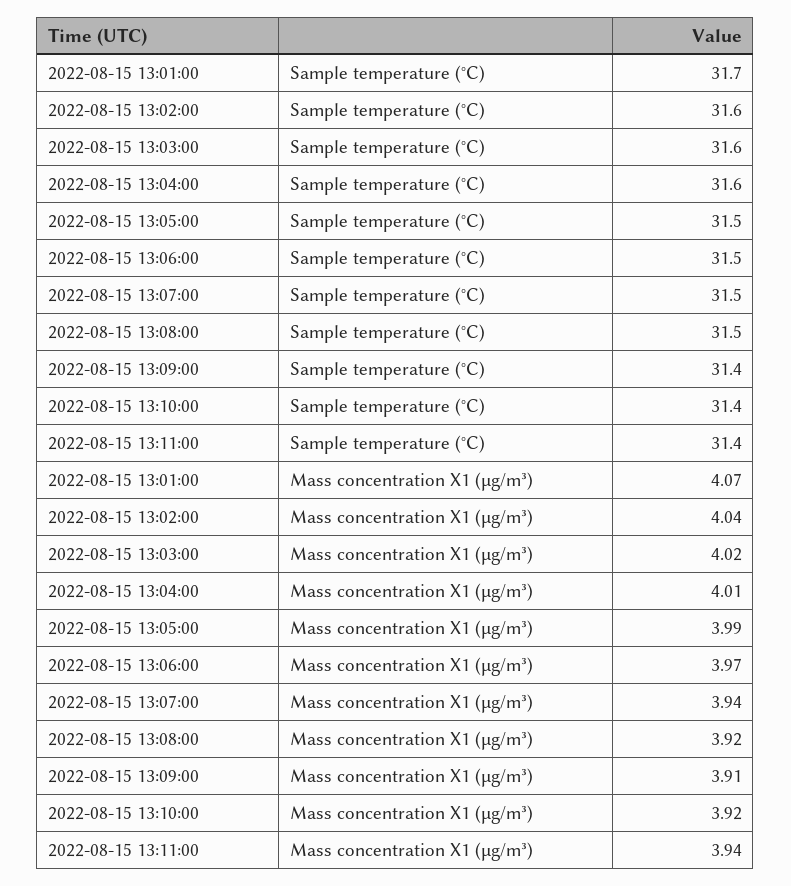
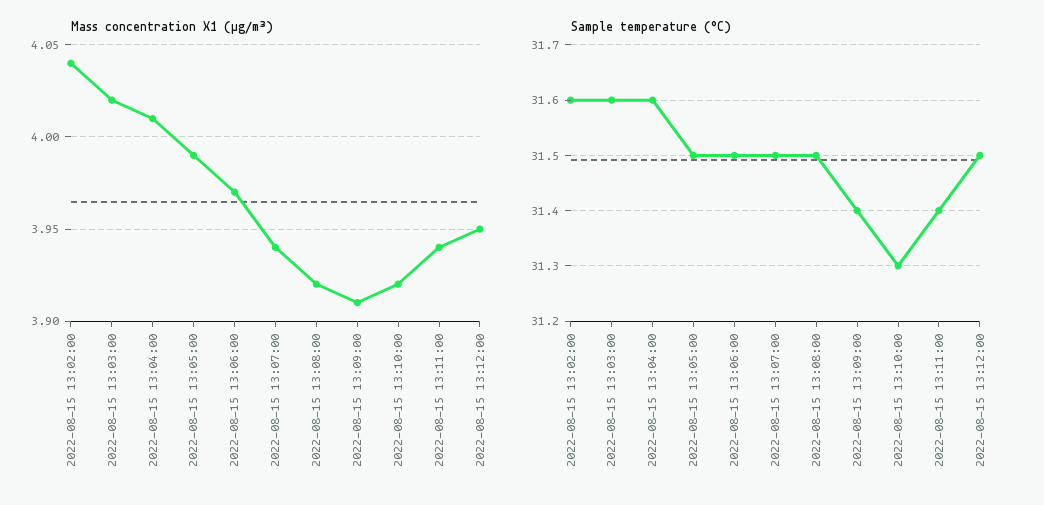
Sample temperature (°C), 2022-08-15 13:01:00: 31.7 -> none
Sample temperature (°C), 2022-08-15 13:10:00: 31.4 -> 31.3
Mass concentration X1 (μg/m³), 2022-08-15 13:01:00: 4.07 -> none
Mass concentration X1 (μg/m³), 2022-08-15 13:12:00: none -> 3.95
Sample temperature (°C), 2022-08-15 13:12:00: none -> 31.5

